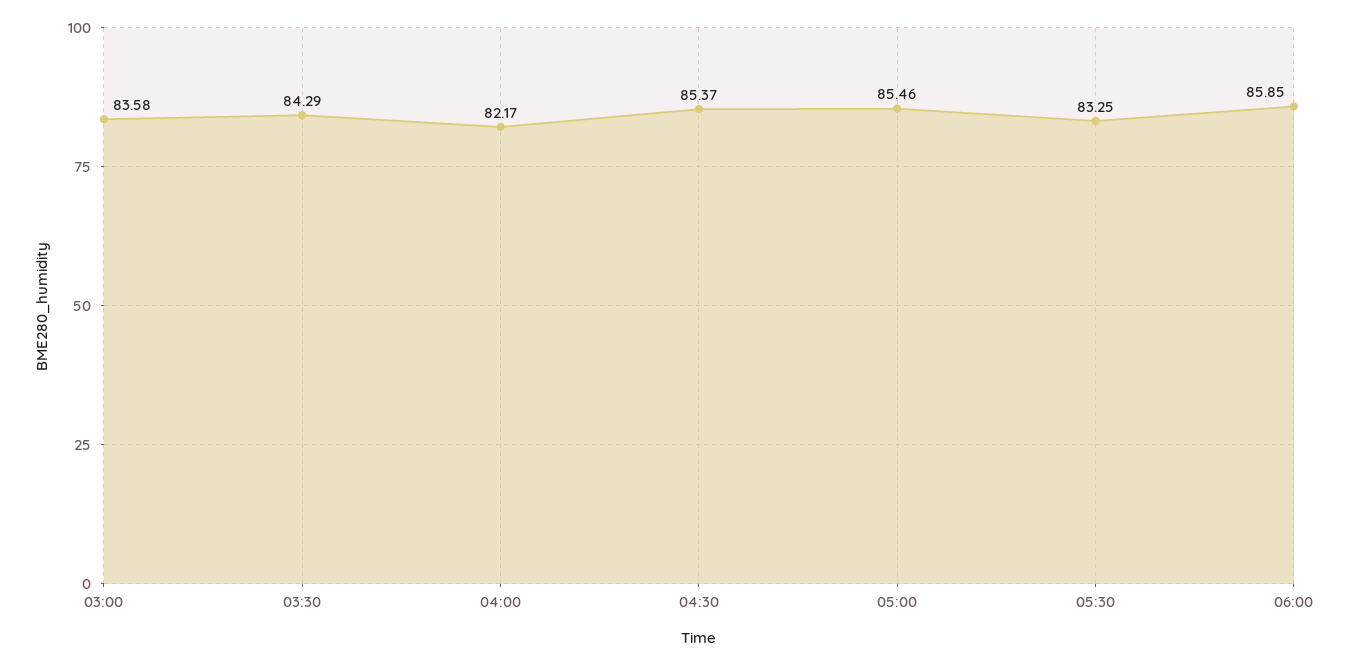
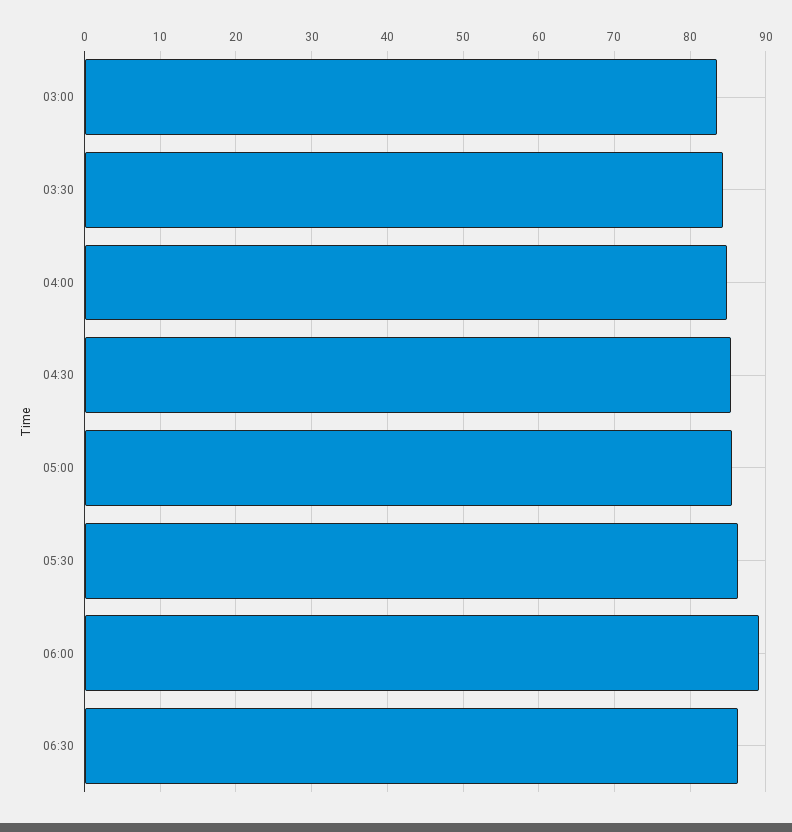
04:00: 82.17 -> 85
05:30: 83.25 -> 86
06:00: 85.85 -> 89
06:30: none -> 86

